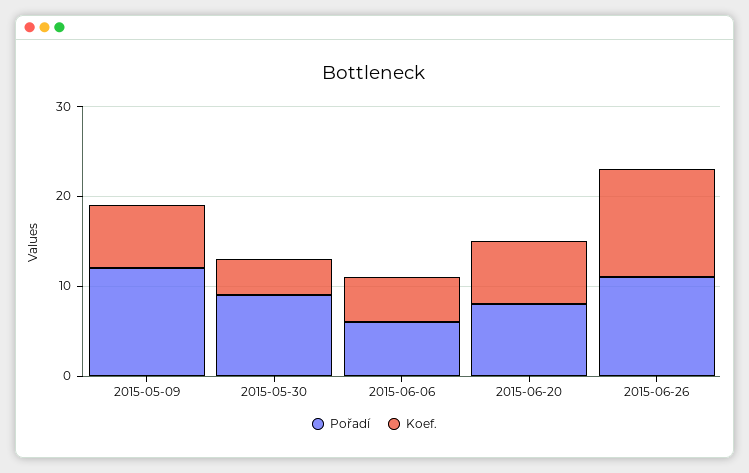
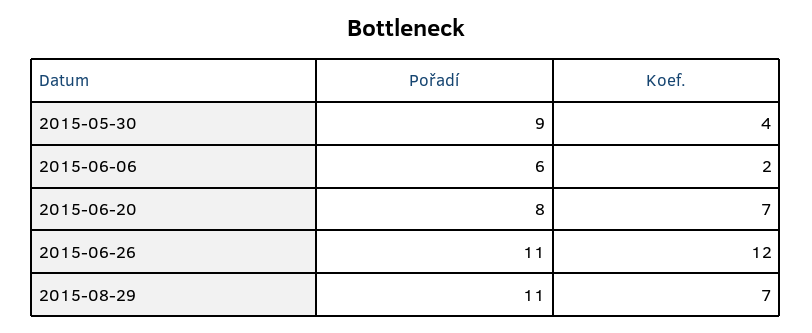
Pořadí, 2015-05-09: 12 -> none
Koef., 2015-05-09: 7 -> none
Koef., 2015-06-06: 5 -> 2
Pořadí, 2015-08-29: none -> 11
Koef., 2015-08-29: none -> 7

